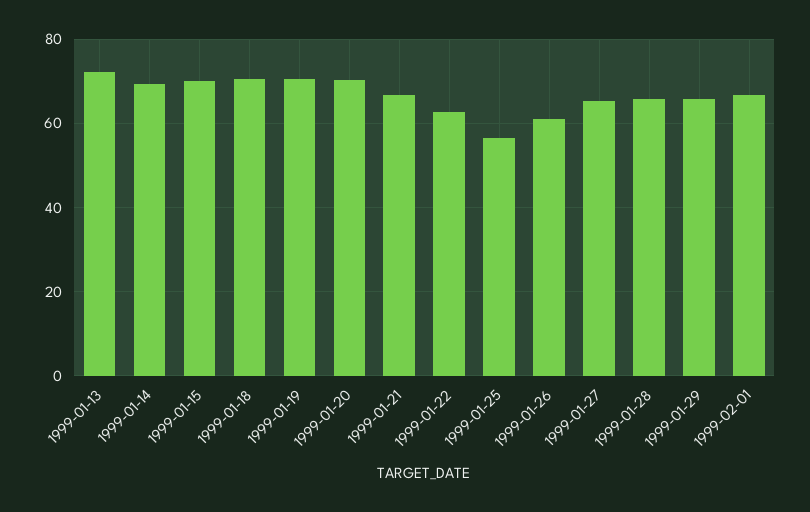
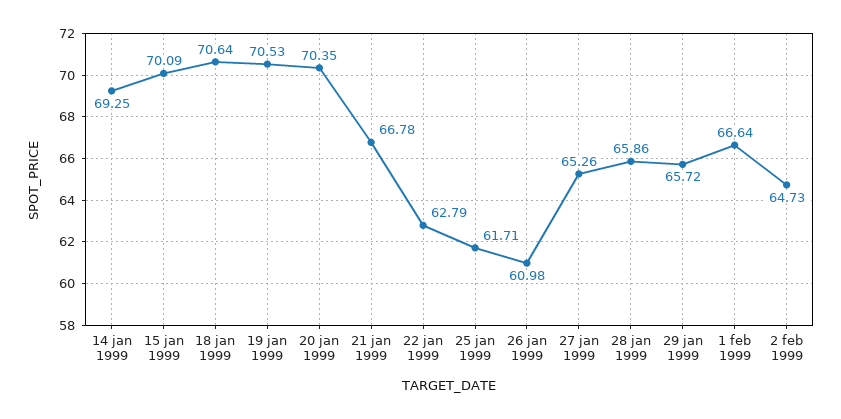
1999-01-13: 72 -> none
1999-01-25: 56 -> 61.71
2 feb 1999: none -> 64.73

